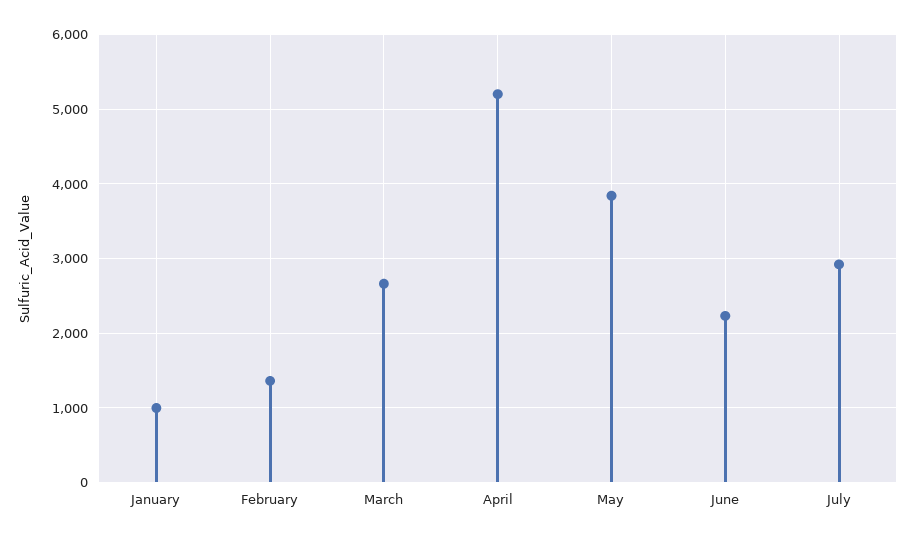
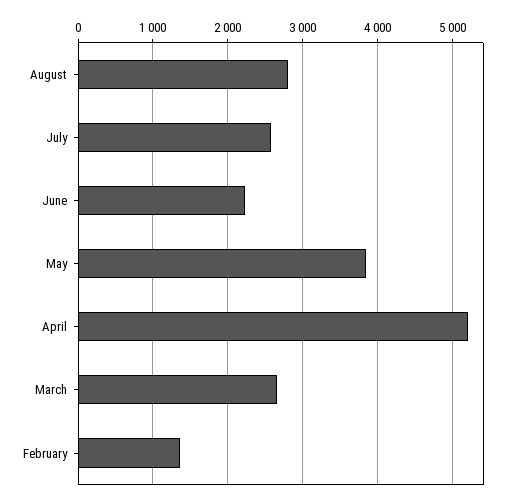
January: 1000 -> none
July: 2900 -> 2600
August: none -> 2800

